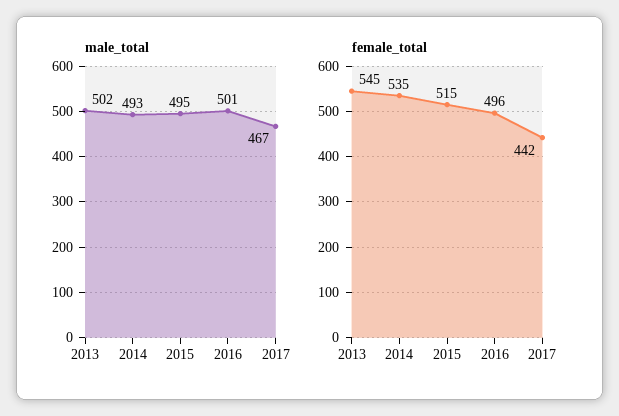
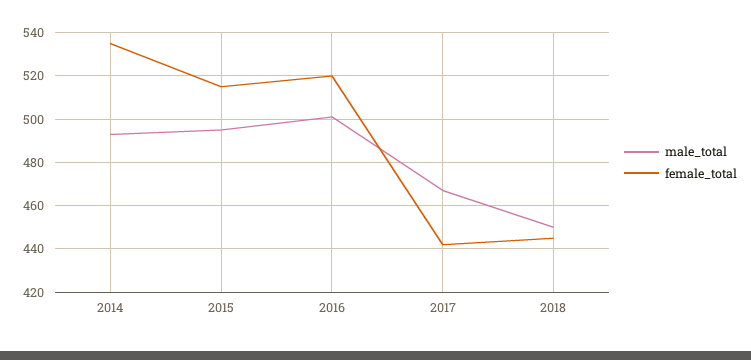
male_total, 2013: 502 -> none
female_total, 2013: 545 -> none
female_total, 2016: 496 -> 520
male_total, 2018: none -> 450
female_total, 2018: none -> 445

